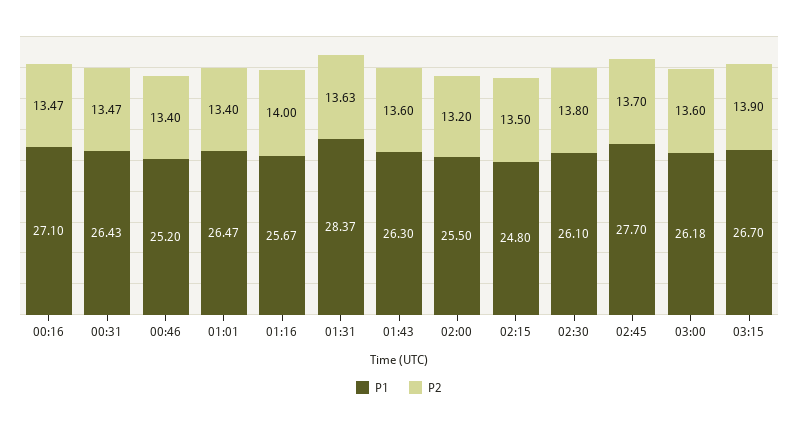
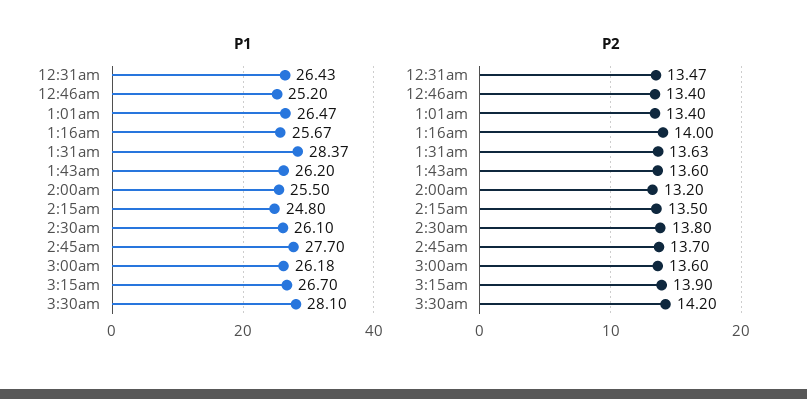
P1, 00:16: 27.1 -> none
P2, 00:16: 13.47 -> none
P1, 01:43: 26.3 -> 26.2
P1, 3:30am: none -> 28.1
P2, 3:30am: none -> 14.2

